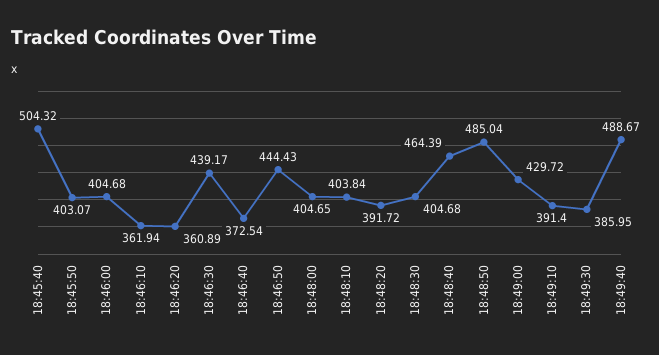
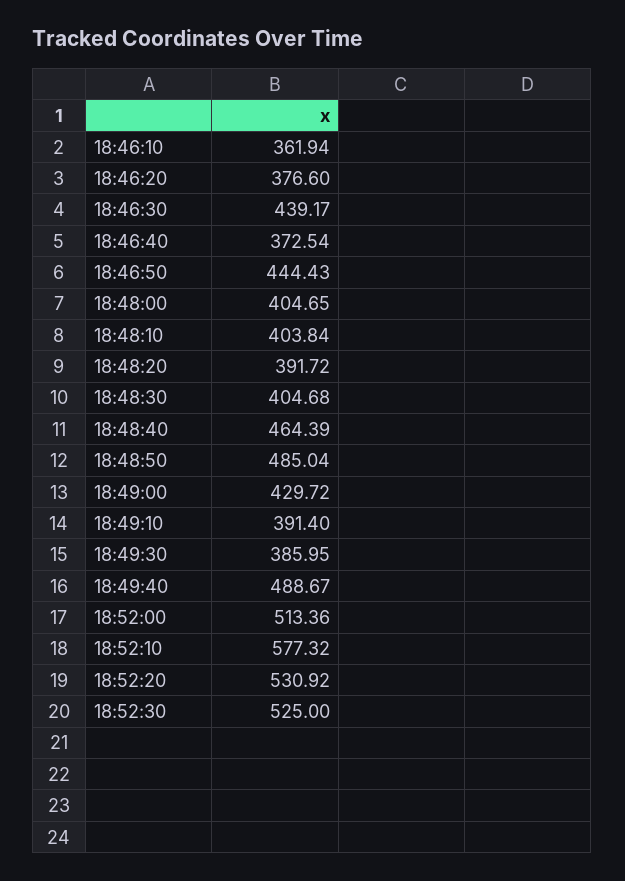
18:45:40: 504.32 -> none
18:45:50: 403.07 -> none
18:46:00: 404.68 -> none
18:46:20: 360.89 -> 376.6
18:52:00: none -> 513.36
18:52:10: none -> 577.32
18:52:20: none -> 530.92
18:52:30: none -> 525

